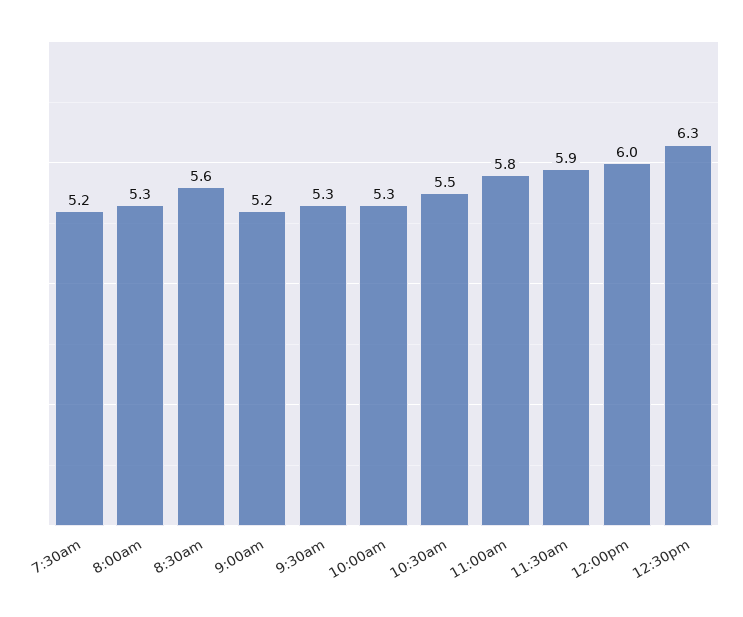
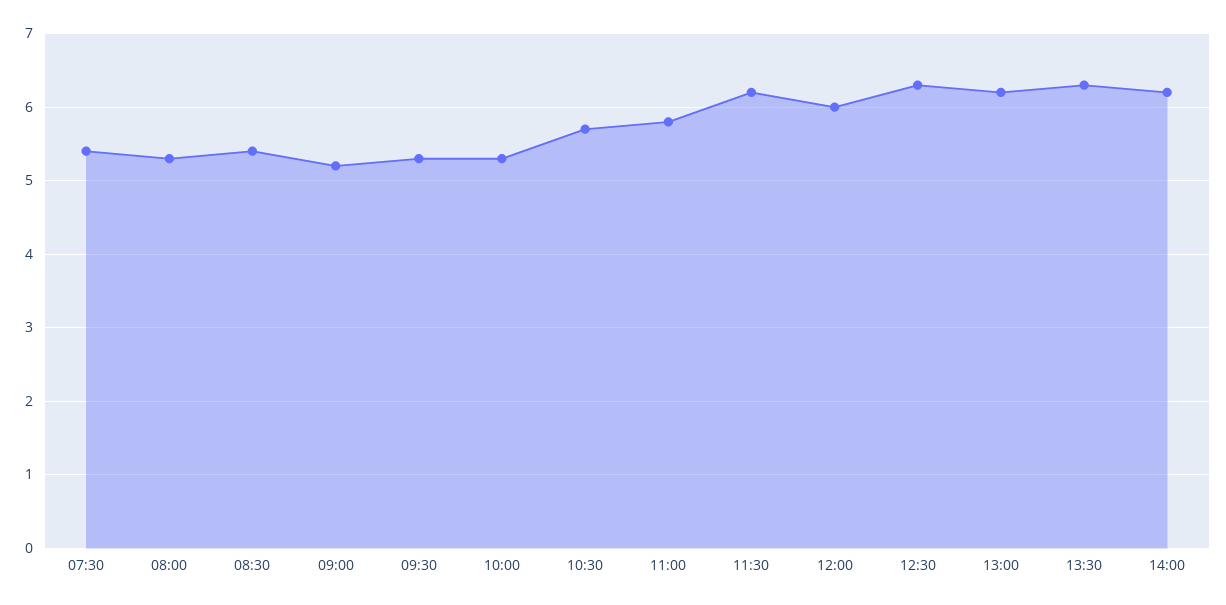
7:30am: 5.2 -> 5.4
8:30am: 5.6 -> 5.4
10:30am: 5.5 -> 5.7
11:30am: 5.9 -> 6.2
13:00: none -> 6.2
13:30: none -> 6.3
14:00: none -> 6.2

